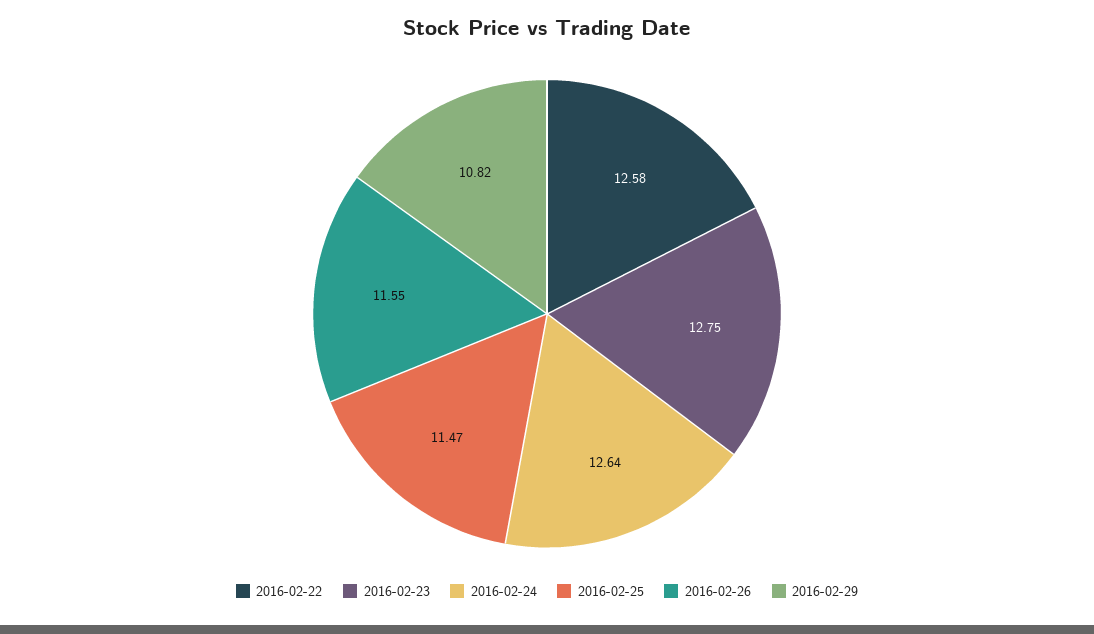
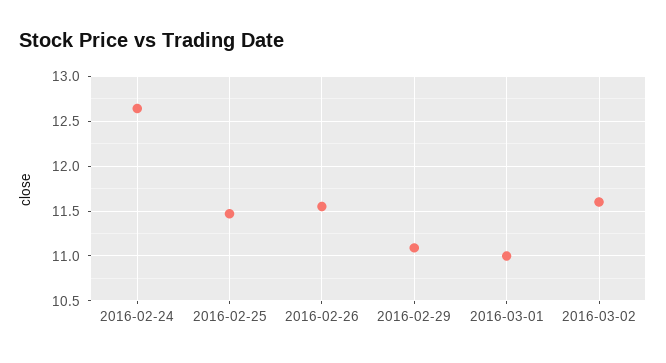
2016-02-22: 12.58 -> none
2016-02-23: 12.75 -> none
2016-02-29: 10.82 -> 11.1
2016-03-01: none -> 11
2016-03-02: none -> 11.6

